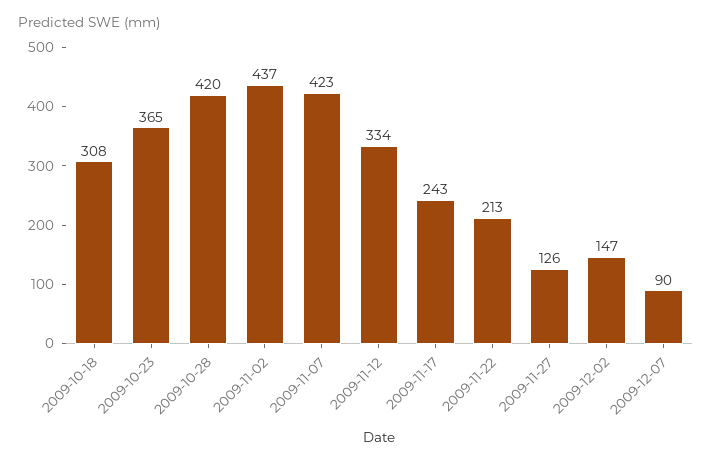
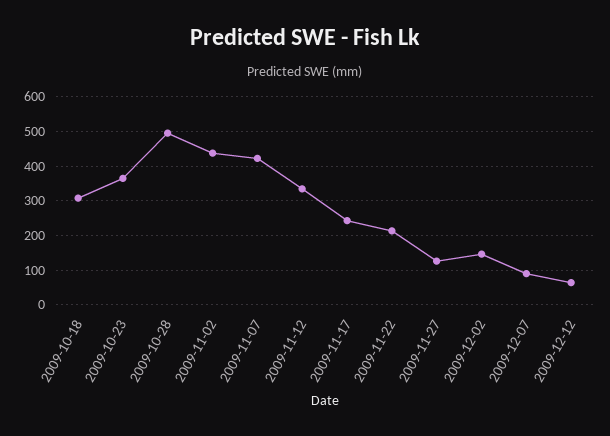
2009-10-28: 420 -> 500
2009-12-12: none -> 60

